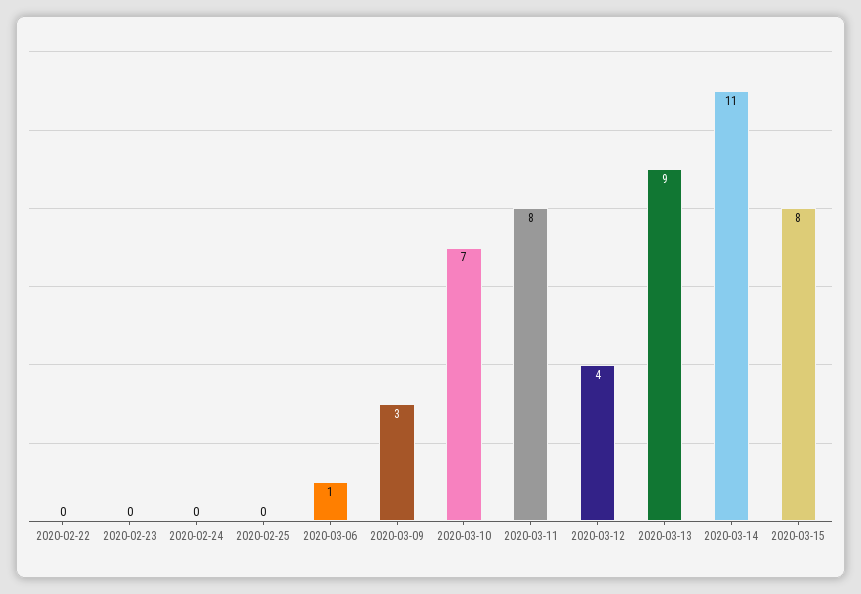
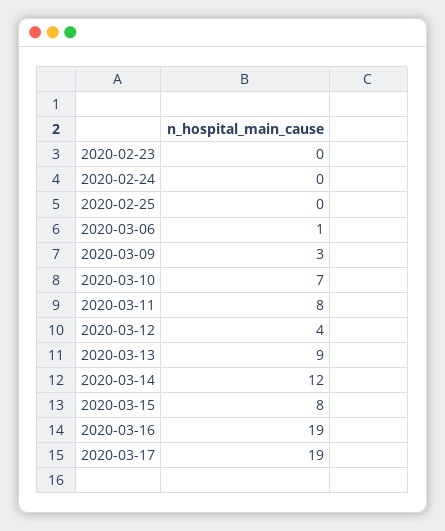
2020-02-22: 0 -> none
2020-03-14: 11 -> 12
2020-03-16: none -> 19
2020-03-17: none -> 19

